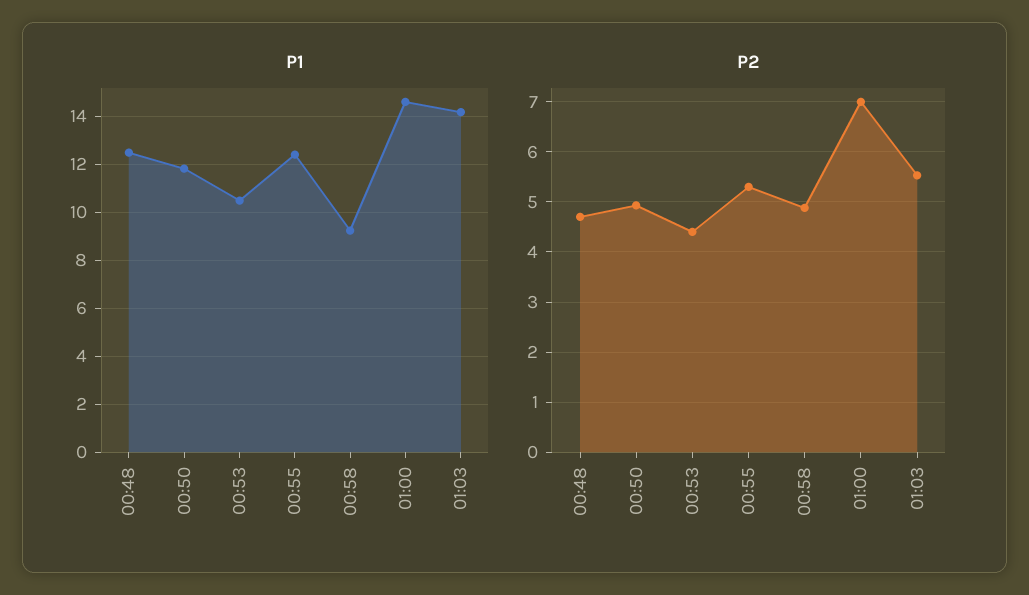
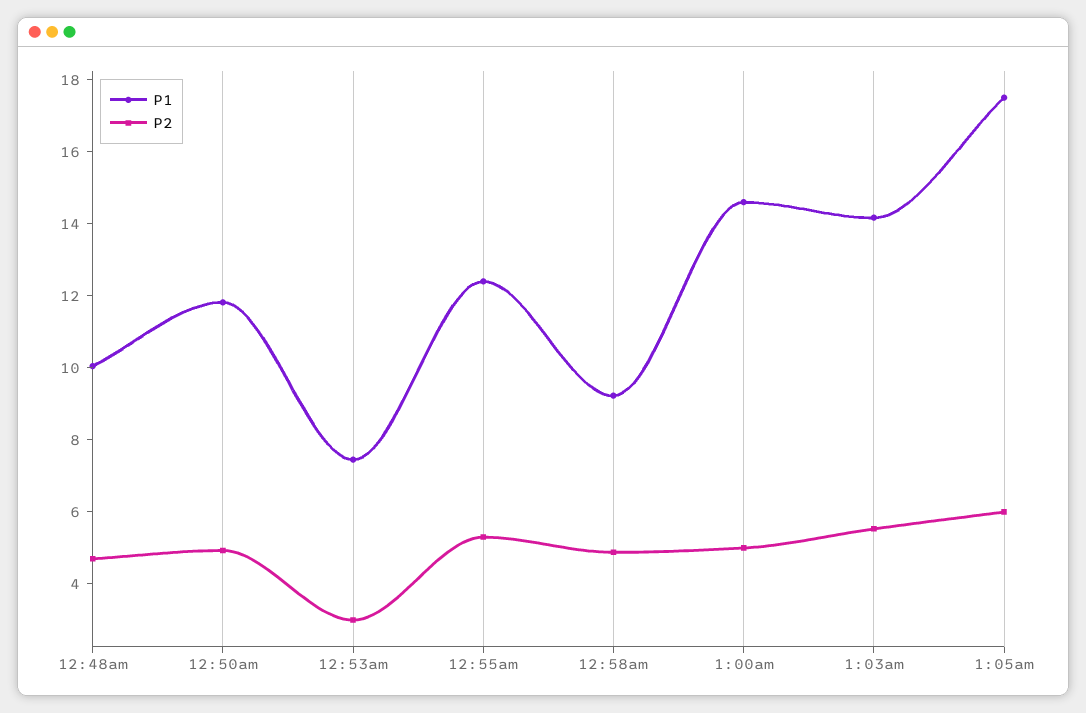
P1, 00:48: 12.5 -> 10
P1, 00:53: 10.5 -> 7.5
P2, 00:53: 4.4 -> 3
P2, 01:00: 7 -> 5
P1, 1:05am: none -> 17.5
P2, 1:05am: none -> 6

